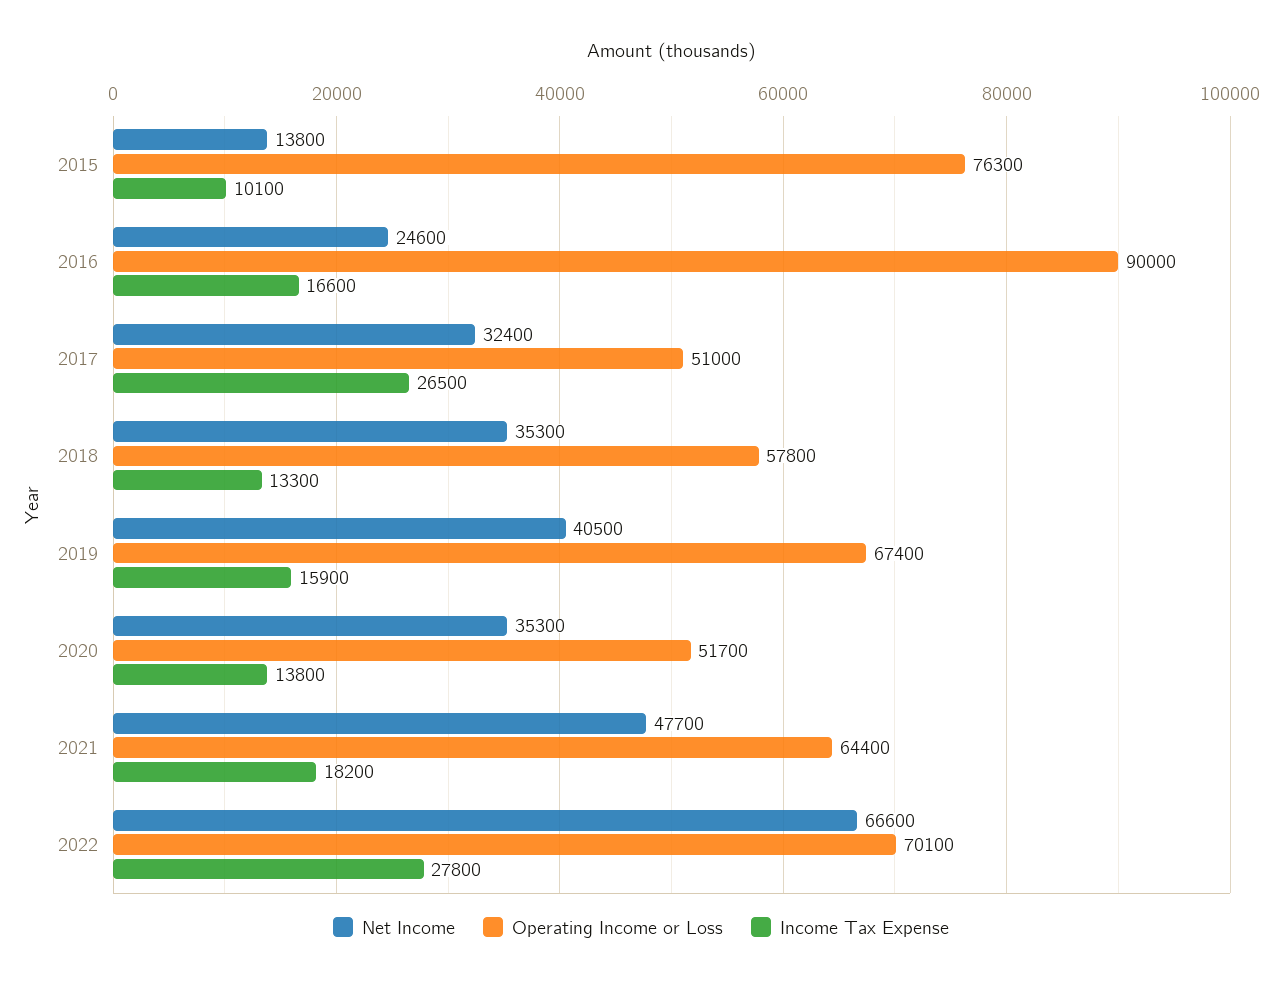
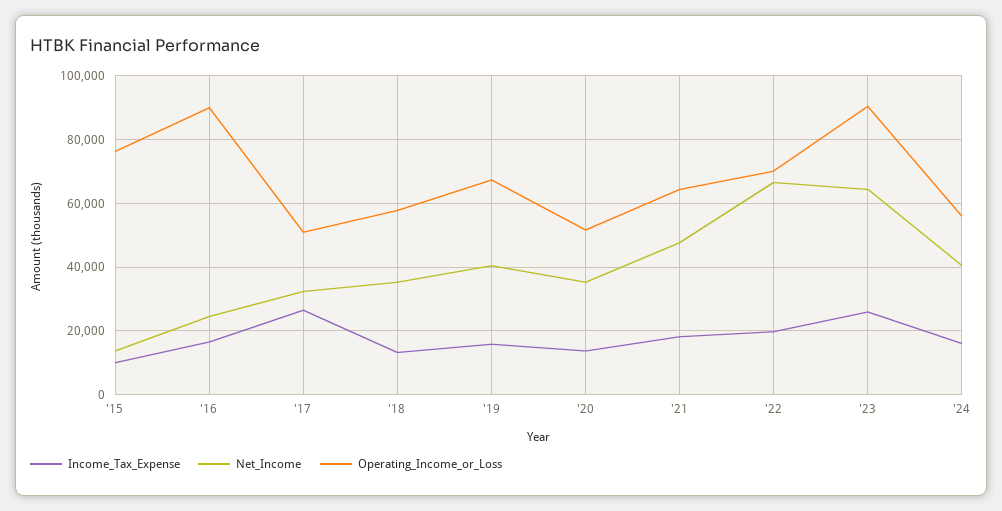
Income Tax Expense, 2022: 27800 -> 20000
Income Tax Expense, '23: none -> 26000
Net Income, '23: none -> 64000
Operating Income or Loss, '23: none -> 90000
Income Tax Expense, '24: none -> 16000
Net Income, '24: none -> 40000
Operating Income or Loss, '24: none -> 56000

